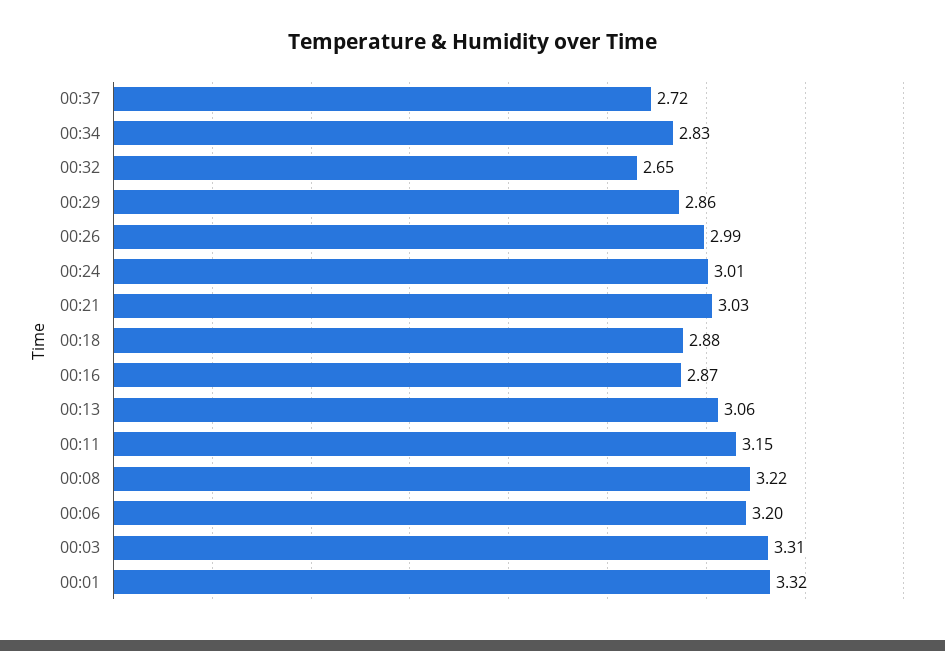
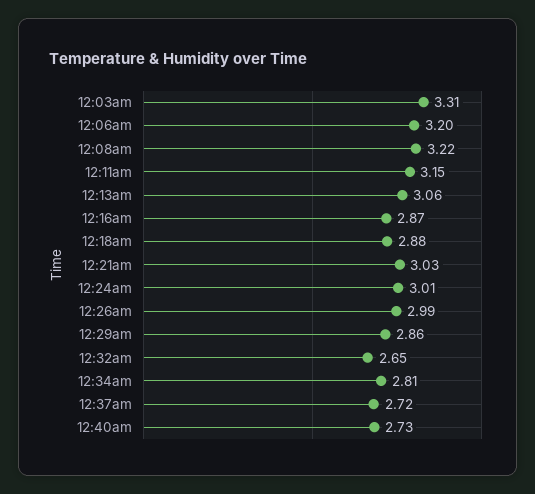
00:34: 2.83 -> 2.81
00:01: 3.32 -> none
12:40am: none -> 2.73

